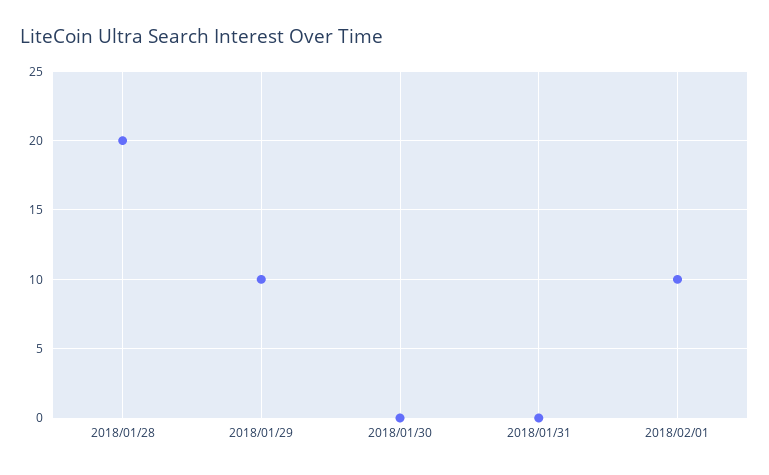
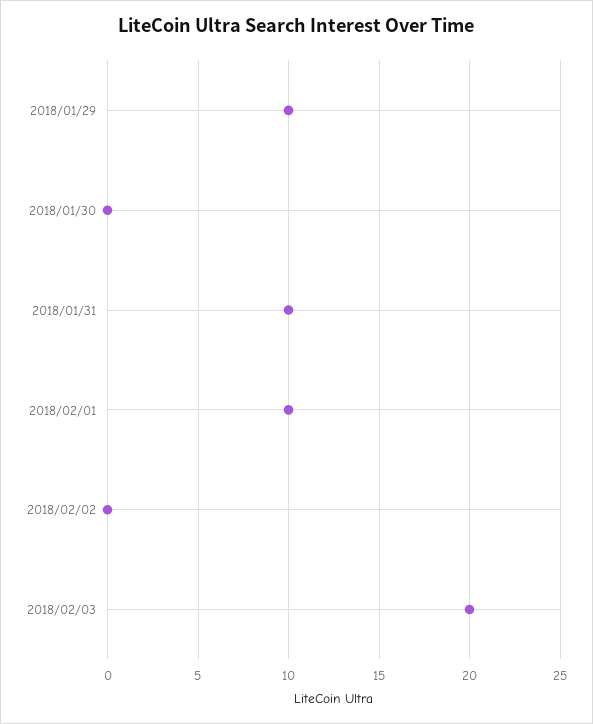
2018/01/28: 20 -> none
2018/01/31: 0 -> 10
2018/02/02: none -> 0
2018/02/03: none -> 20

